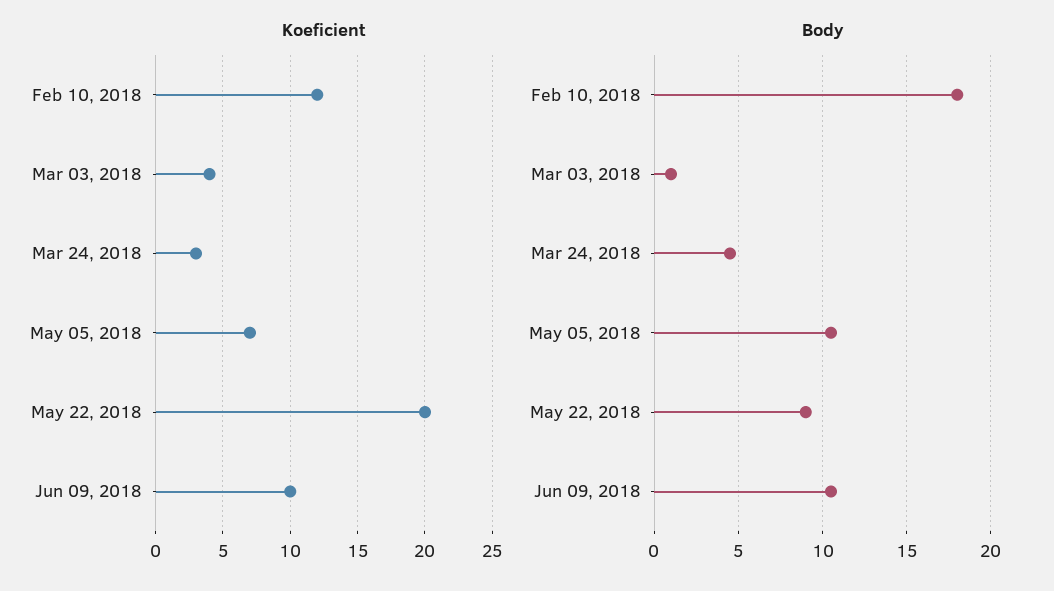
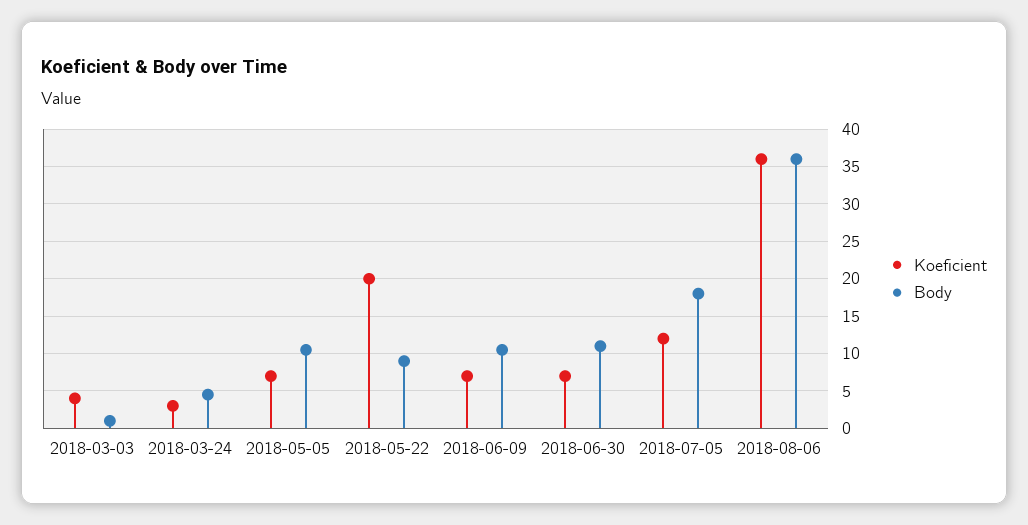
Koeficient, Feb 10, 2018: 12 -> none
Koeficient, Jun 09, 2018: 10 -> 7
Body, Feb 10, 2018: 18 -> none
Koeficient, 2018-06-30: none -> 7
Body, 2018-06-30: none -> 11
Koeficient, 2018-07-05: none -> 12
Body, 2018-07-05: none -> 18
Koeficient, 2018-08-06: none -> 36
Body, 2018-08-06: none -> 36

